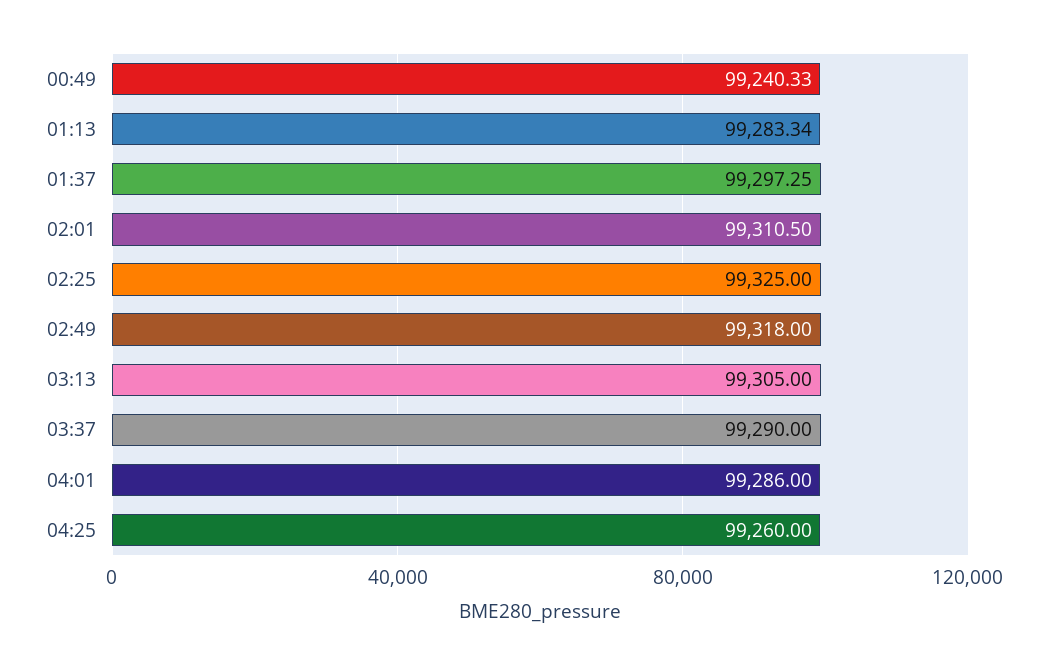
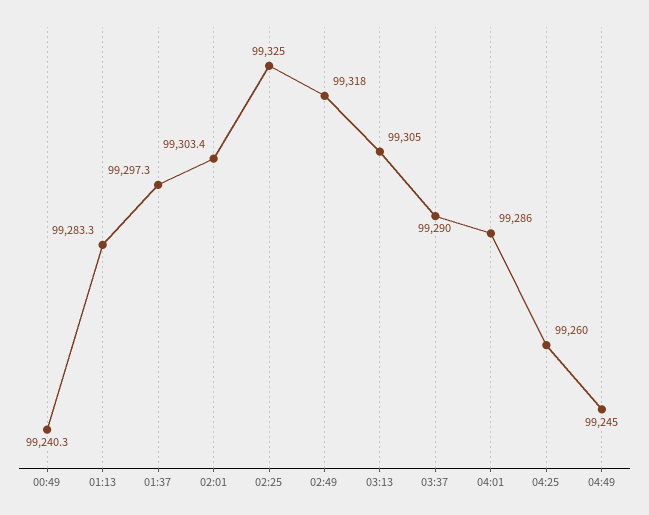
02:01: 99310.5 -> 99303.4
04:49: none -> 99245

